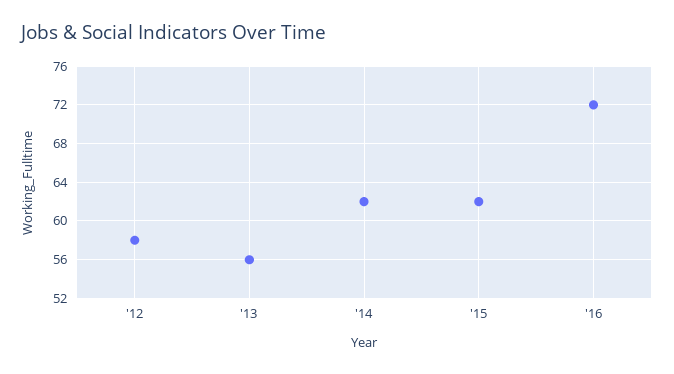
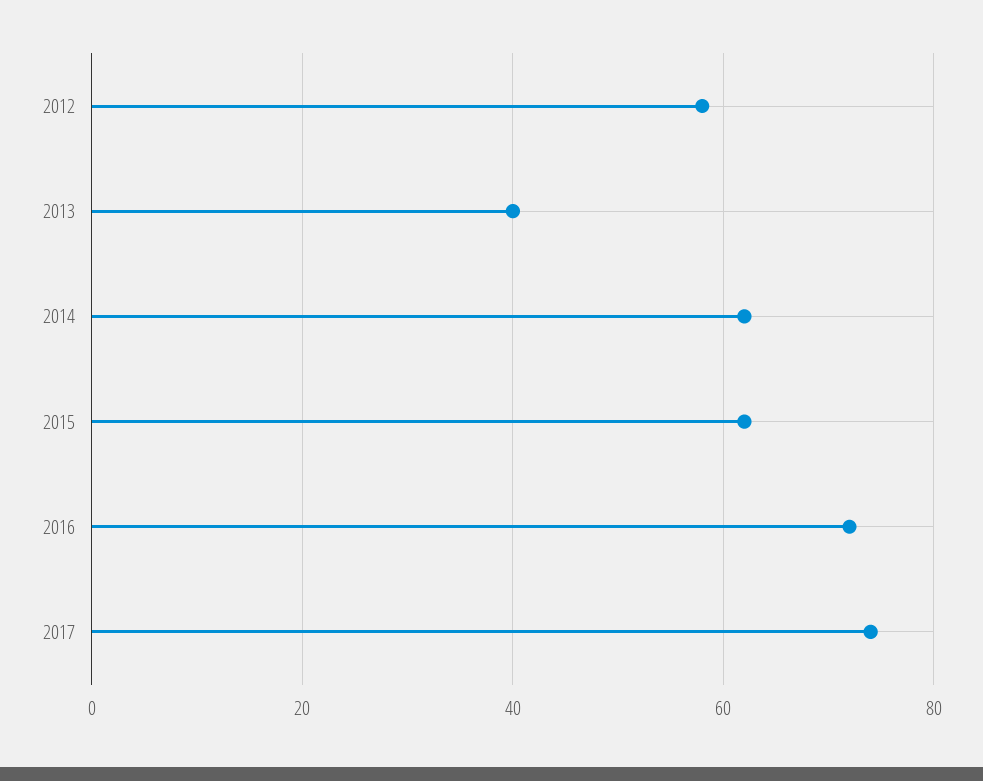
'13: 56 -> 40
2017: none -> 75

